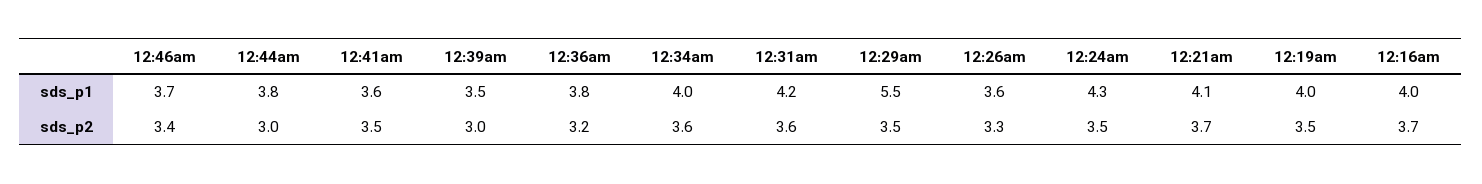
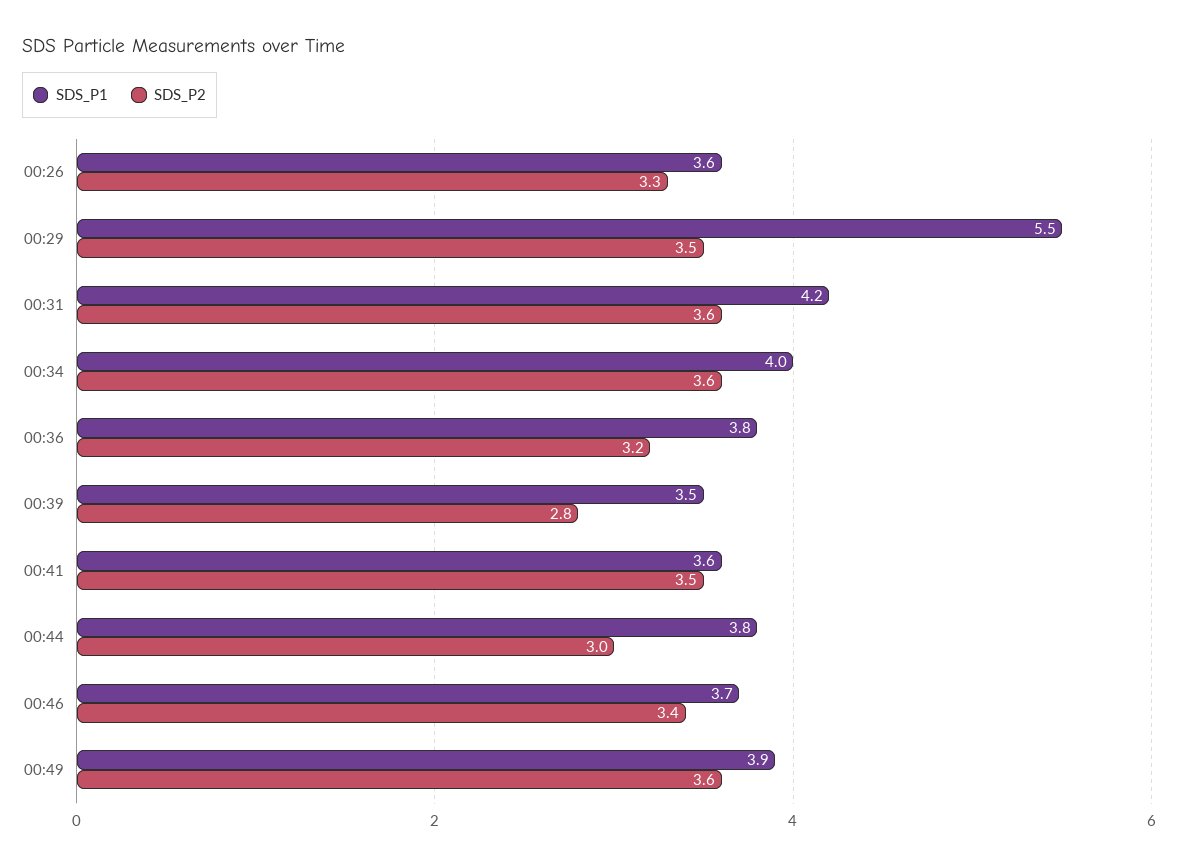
sds_p1, 12:24am: 4.3 -> none
sds_p1, 12:21am: 4.1 -> none
sds_p1, 12:19am: 4 -> none
sds_p1, 12:16am: 4 -> none
sds_p2, 12:39am: 3 -> 2.8
sds_p2, 12:24am: 3.5 -> none
sds_p2, 12:21am: 3.7 -> none
sds_p2, 12:19am: 3.5 -> none
sds_p2, 12:16am: 3.7 -> none
sds_p1, 00:49: none -> 3.9
sds_p2, 00:49: none -> 3.6

